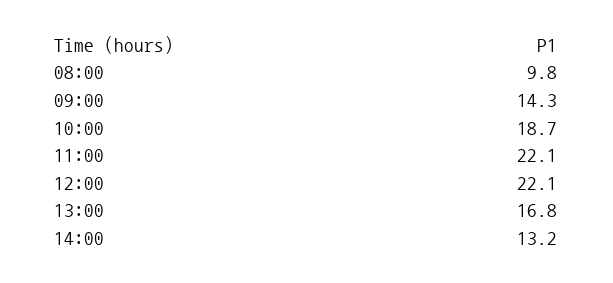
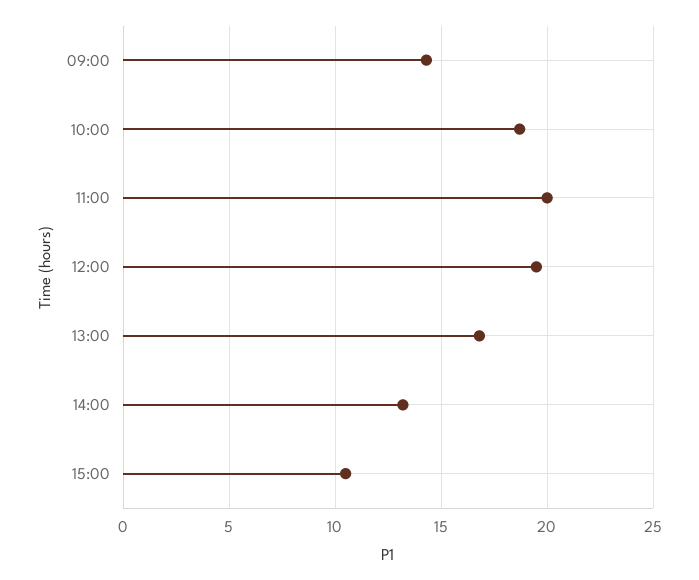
08:00: 9.8 -> none
11:00: 22.1 -> 20
12:00: 22.1 -> 19.5
15:00: none -> 10.5

